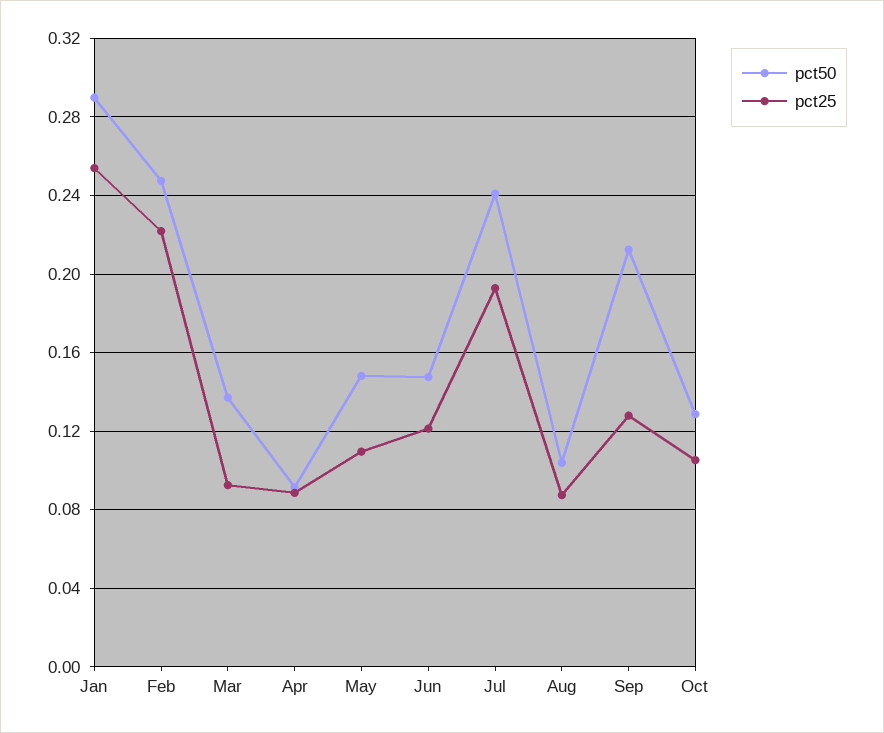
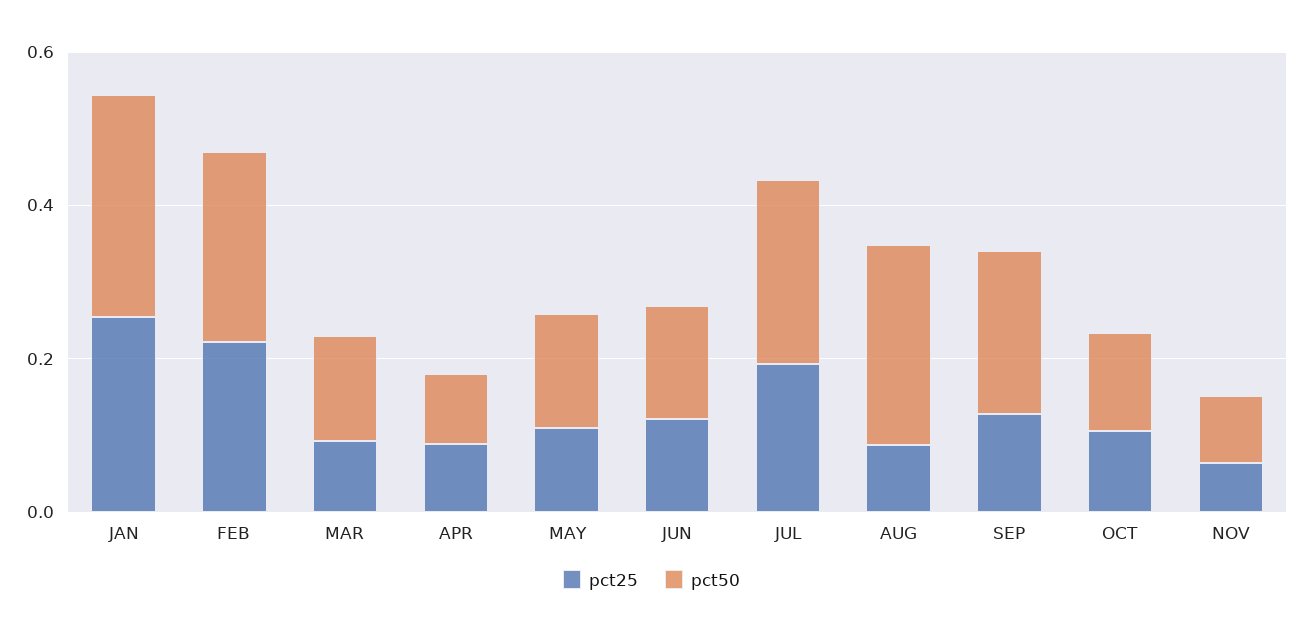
pct50, Aug: 0.105 -> 0.25
pct25, NOV: none -> 0.05
pct50, NOV: none -> 0.1

